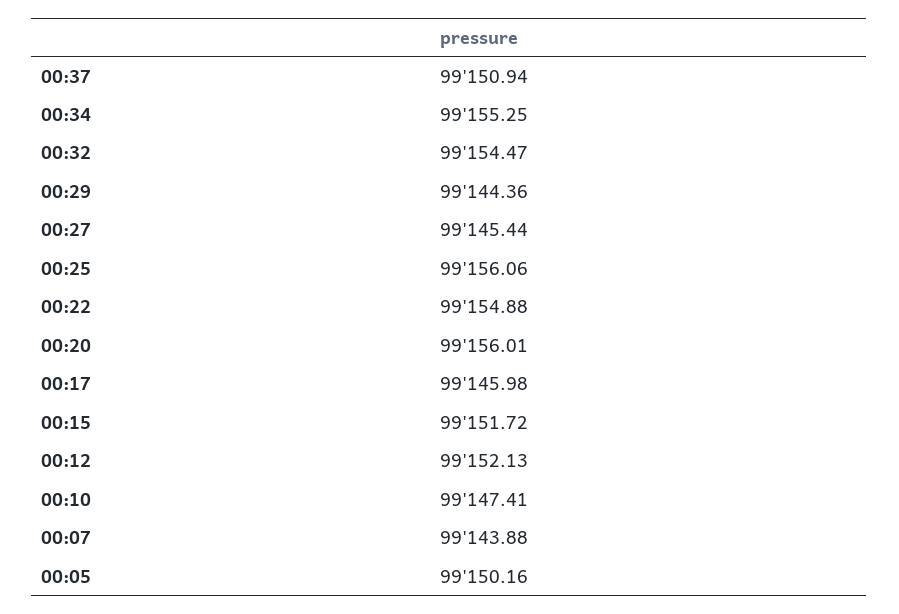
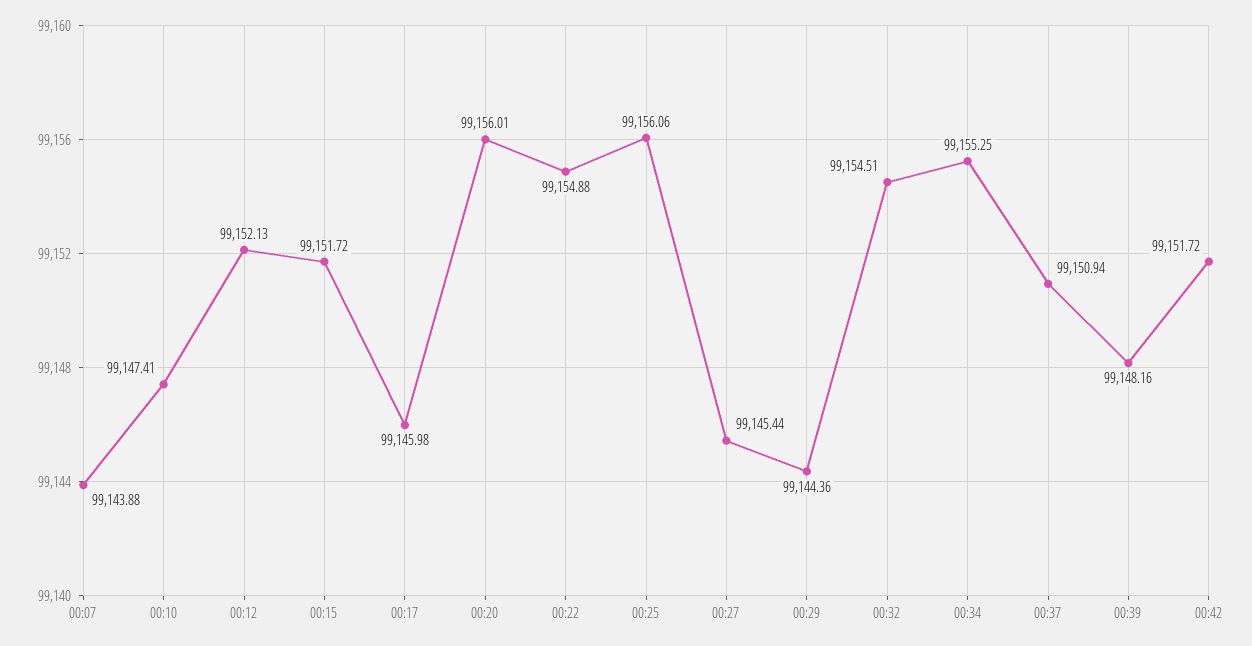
00:32: 99154.47 -> 99154.51
00:05: 99150.16 -> none
00:39: none -> 99148.16
00:42: none -> 99151.72

